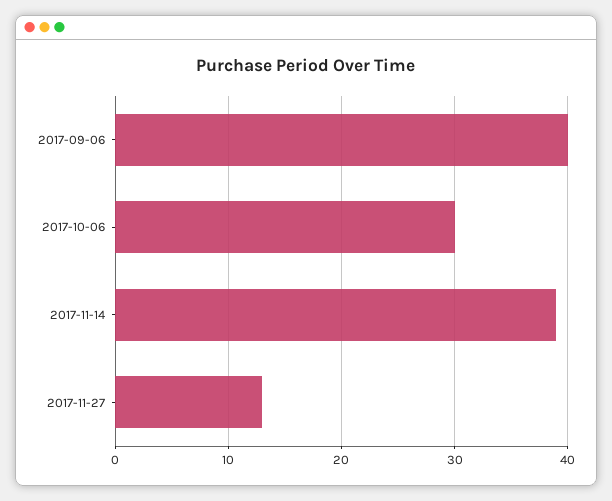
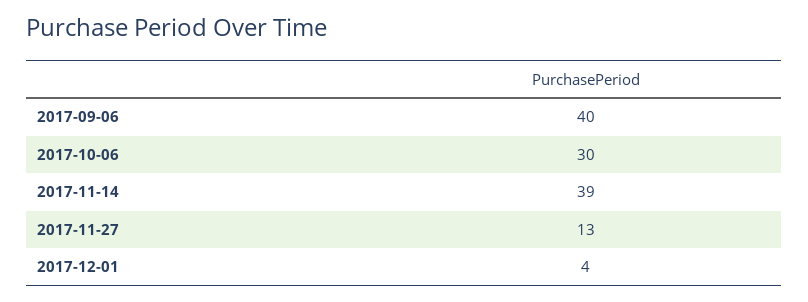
2017-12-01: none -> 4

